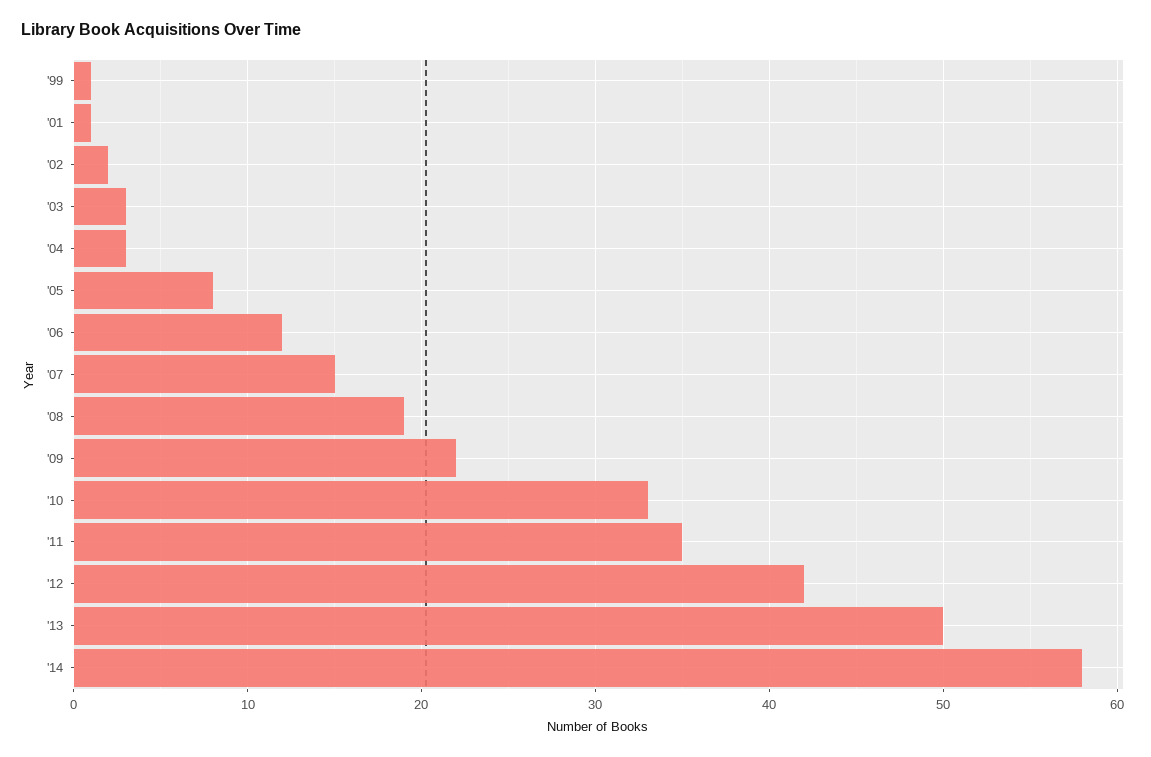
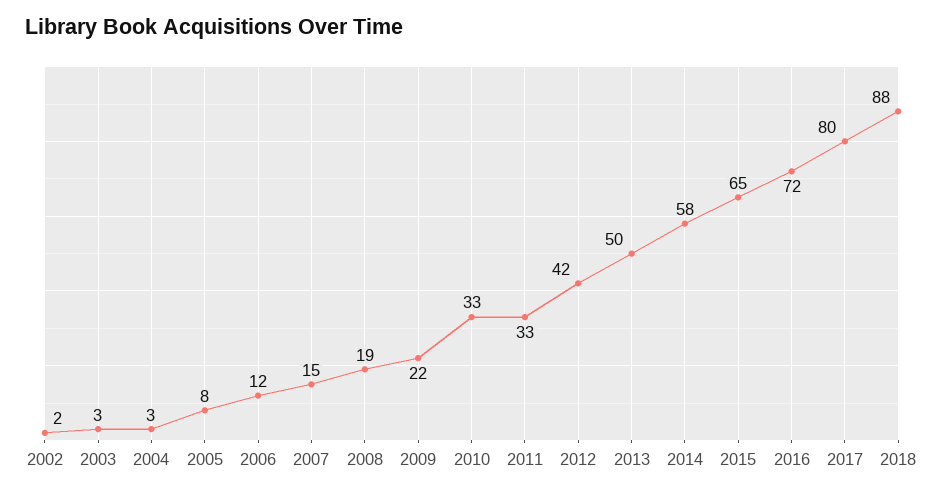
'99: 1 -> none
'01: 1 -> none
'11: 35 -> 33
2015: none -> 65
2016: none -> 72
2017: none -> 80
2018: none -> 88

